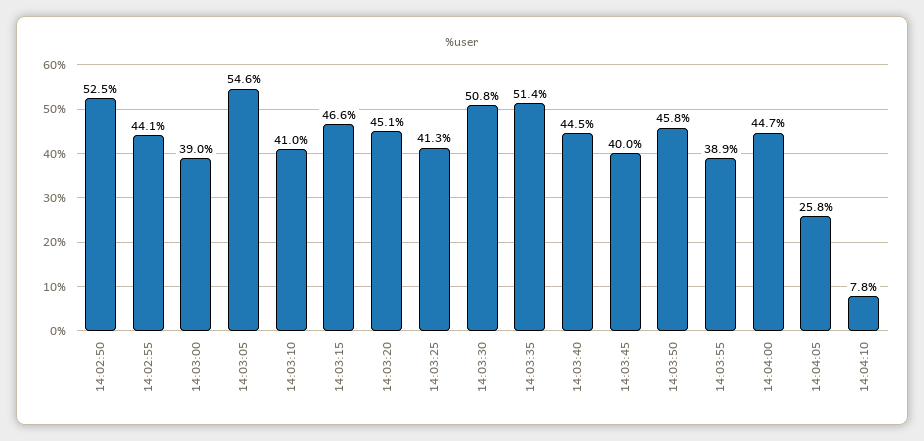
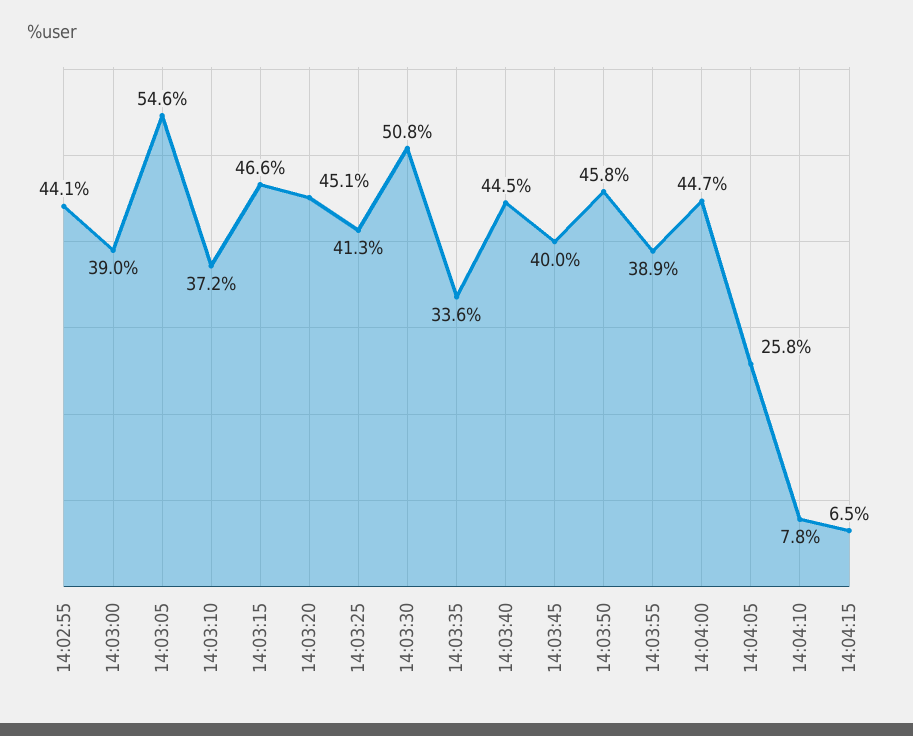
14:02:50: 52.5 -> none
14:03:10: 41 -> 37.2
14:03:35: 51.4 -> 33.6
14:04:15: none -> 6.5

